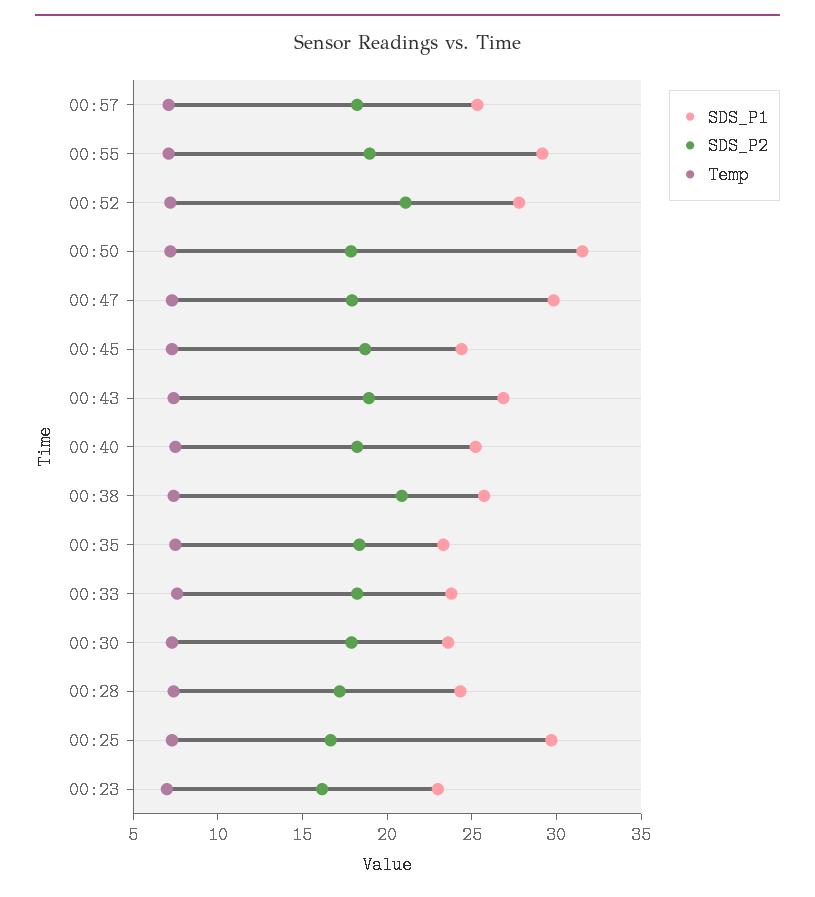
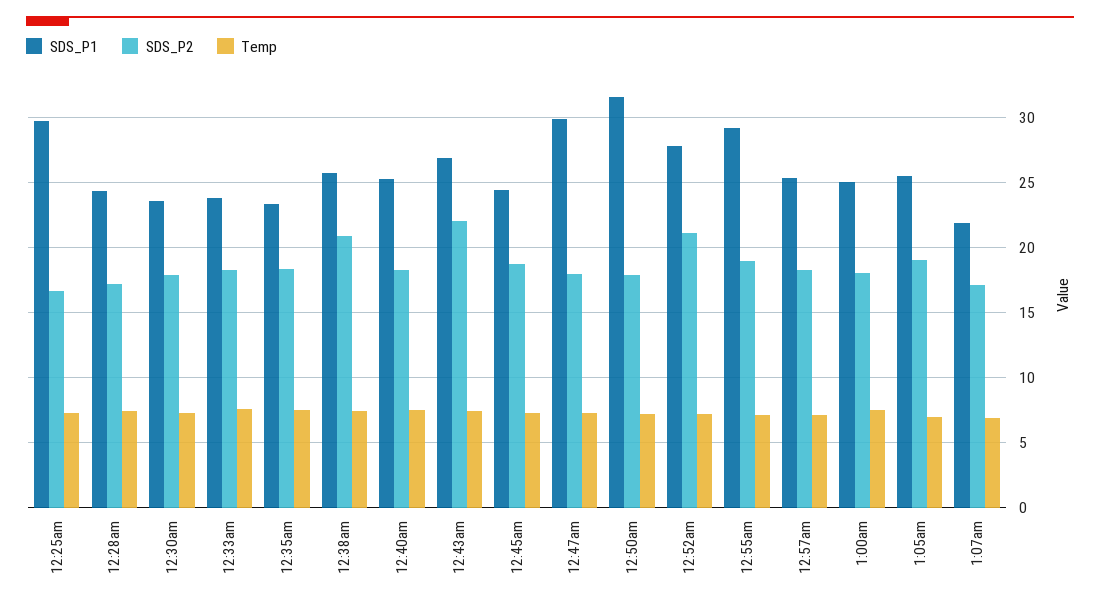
SDS_P2, 00:43: 19 -> 22
SDS_P1, 00:23: 23 -> none
SDS_P2, 00:23: 16 -> none
Temp, 00:23: 7 -> none
SDS_P1, 1:00am: none -> 25
SDS_P2, 1:00am: none -> 18
Temp, 1:00am: none -> 7.5
SDS_P1, 1:05am: none -> 25.5
SDS_P2, 1:05am: none -> 19
Temp, 1:05am: none -> 7
SDS_P1, 1:07am: none -> 22
SDS_P2, 1:07am: none -> 17
Temp, 1:07am: none -> 7

